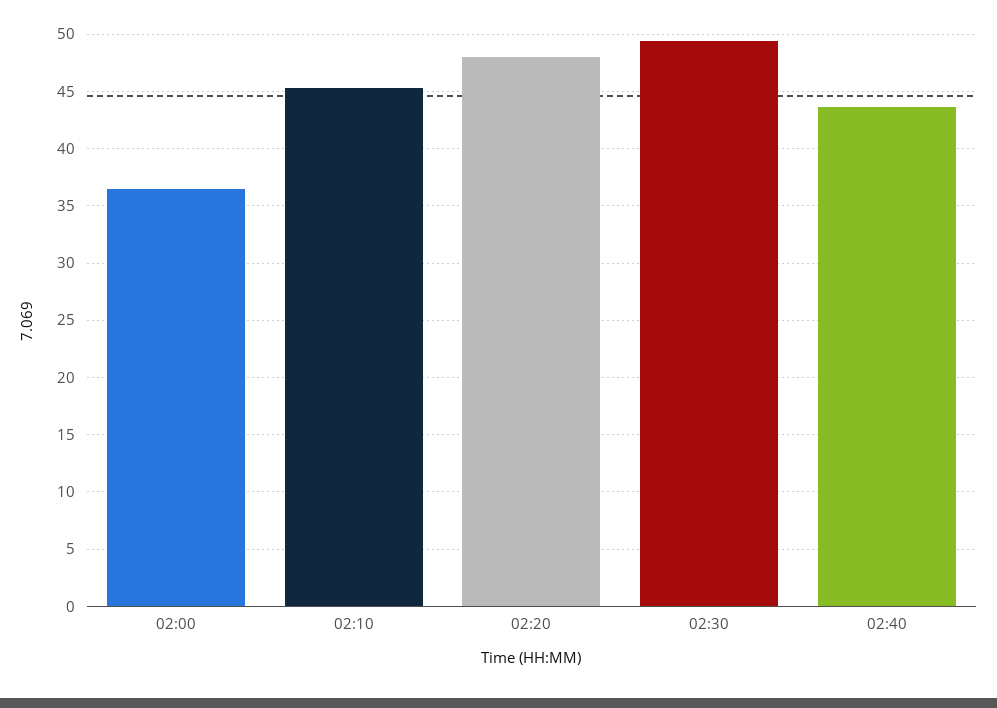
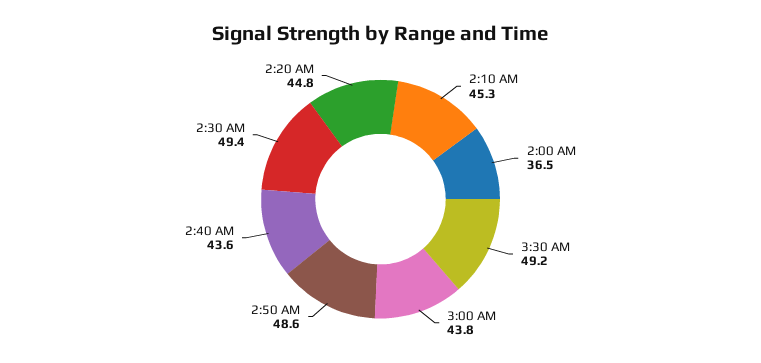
02:20: 48 -> 44.8
3:30 AM: none -> 49.2
3:00 AM: none -> 43.8
2:50 AM: none -> 48.6

